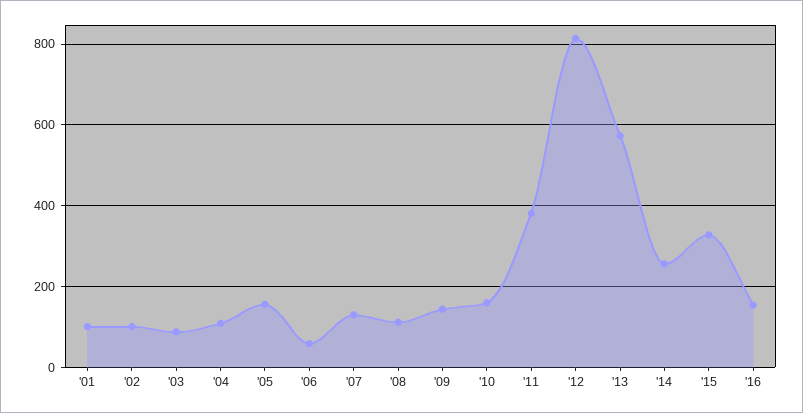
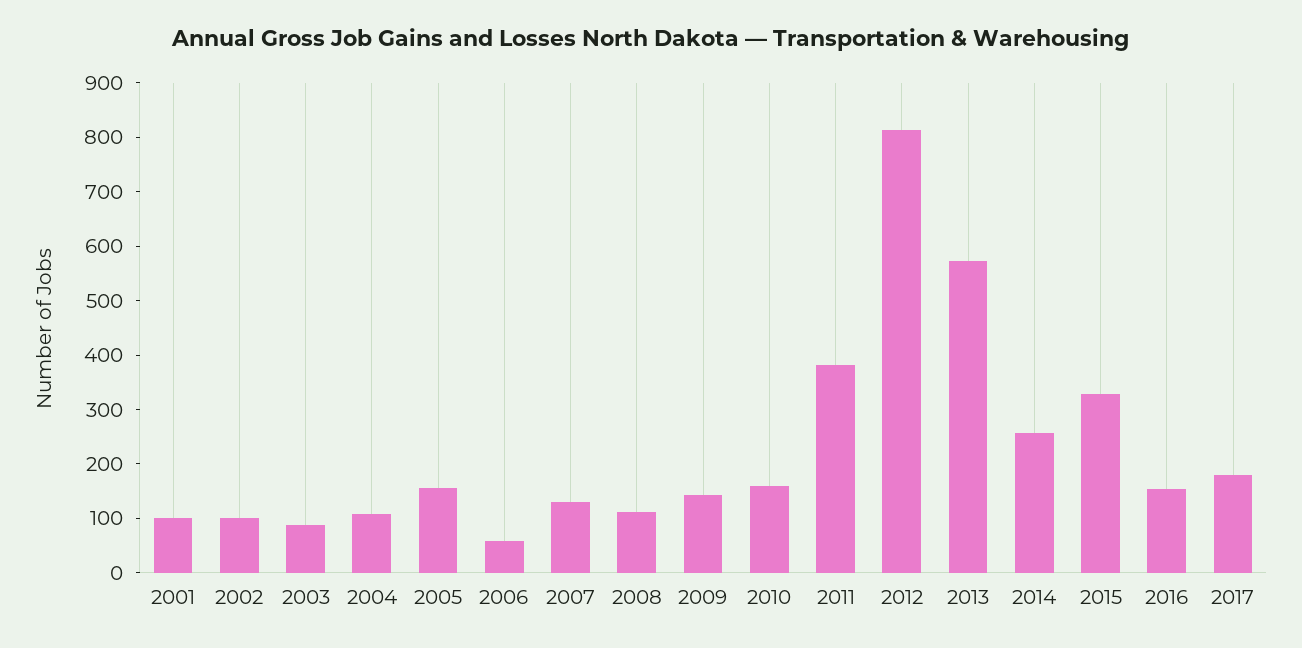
2017: none -> 180

